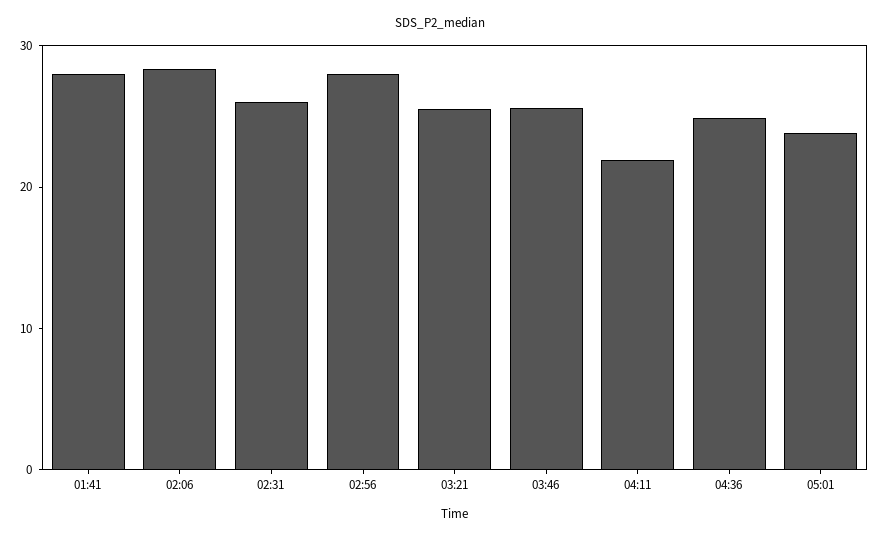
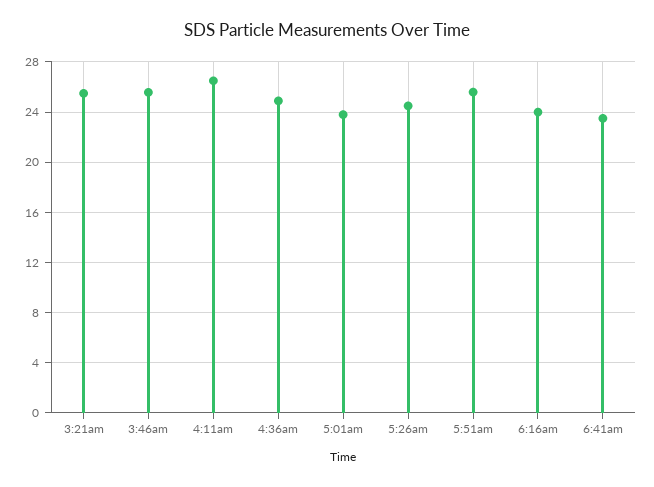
01:41: 28 -> none
02:06: 28 -> none
02:31: 26 -> none
02:56: 28 -> none
04:11: 22 -> 26.5
5:26am: none -> 24.5
5:51am: none -> 25.5
6:16am: none -> 24
6:41am: none -> 23.5

